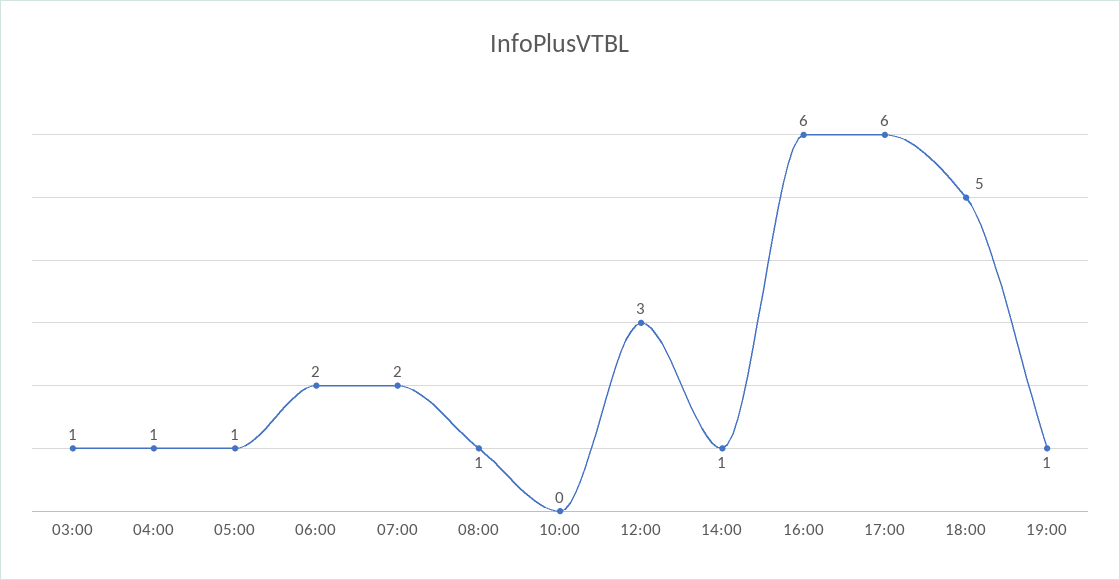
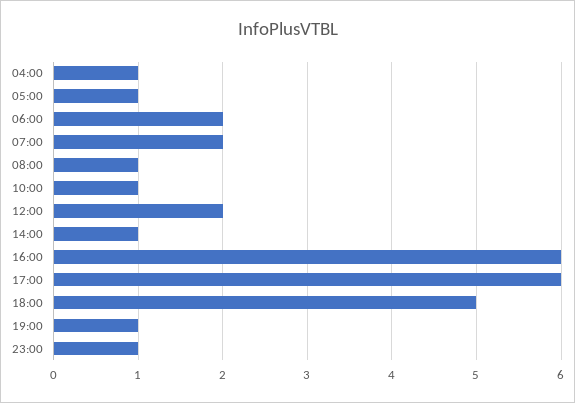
03:00: 1 -> none
10:00: 0 -> 1
12:00: 3 -> 2
23:00: none -> 1

